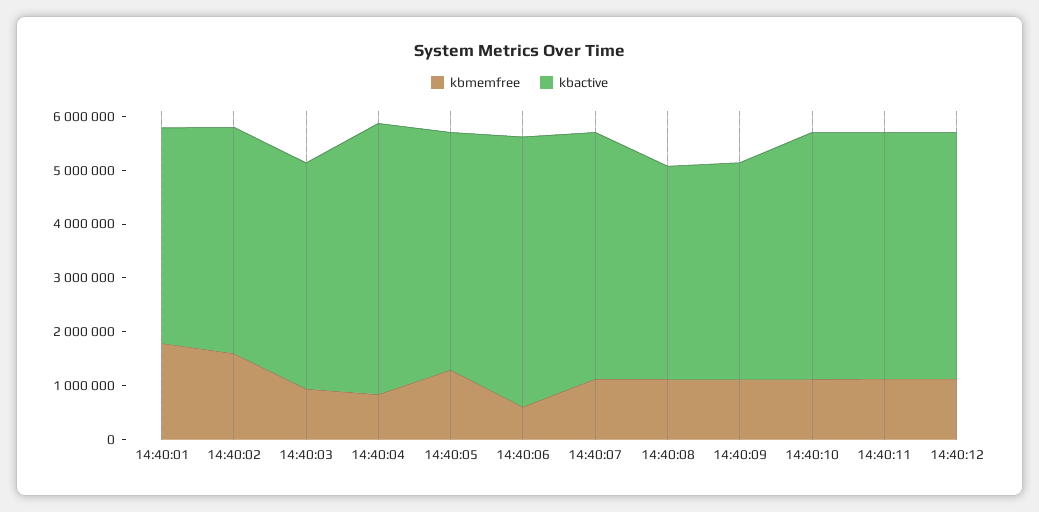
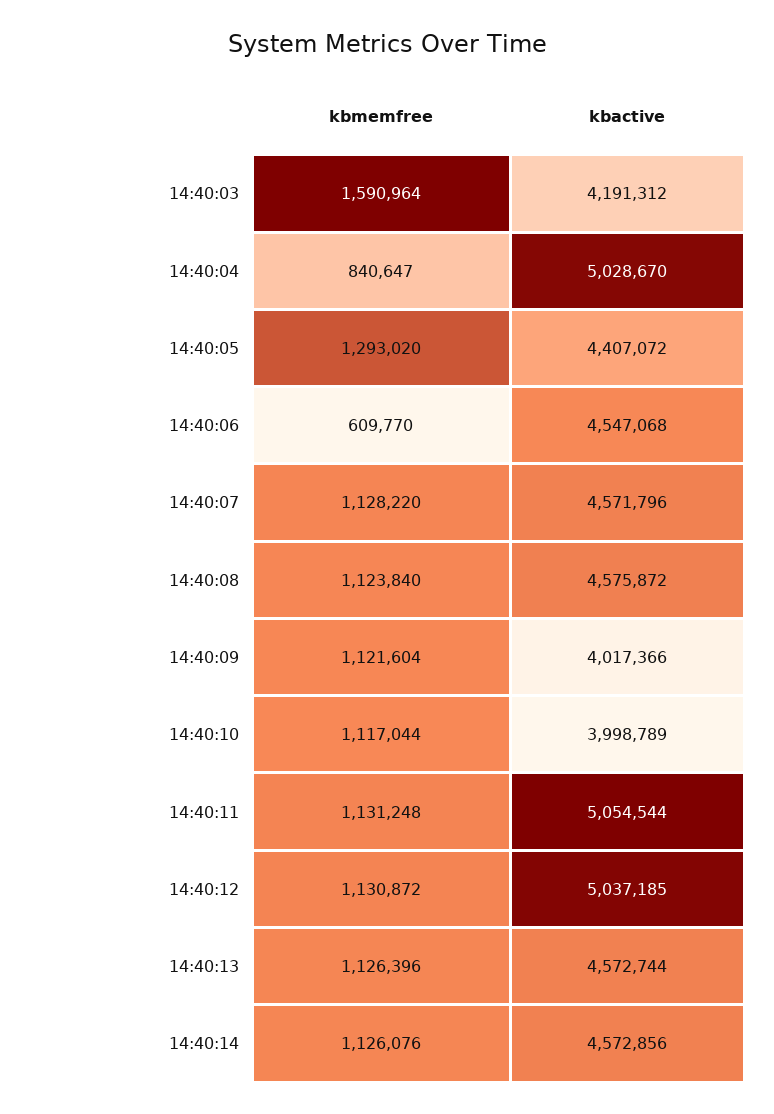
kbmemfree, 14:40:01: 1800000 -> none
kbactive, 14:40:01: 4000000 -> none
kbmemfree, 14:40:02: 1600000 -> none
kbactive, 14:40:02: 4200000 -> none
kbmemfree, 14:40:03: 1000000 -> 1590964
kbactive, 14:40:06: 5000000 -> 4547068
kbactive, 14:40:08: 4000000 -> 4575872
kbactive, 14:40:10: 4600000 -> 3998789
kbactive, 14:40:11: 4600000 -> 5054544
kbactive, 14:40:12: 4600000 -> 5037185
kbmemfree, 14:40:13: none -> 1126396
kbactive, 14:40:13: none -> 4572744
kbmemfree, 14:40:14: none -> 1126076
kbactive, 14:40:14: none -> 4572856

